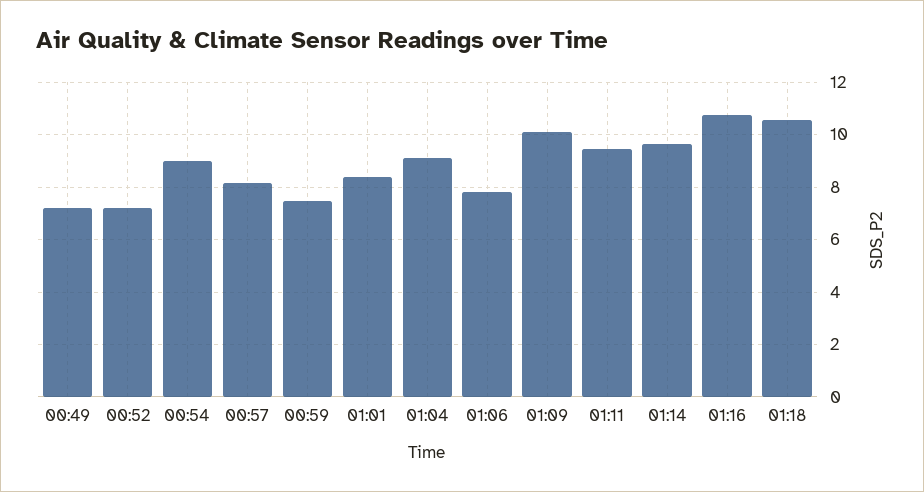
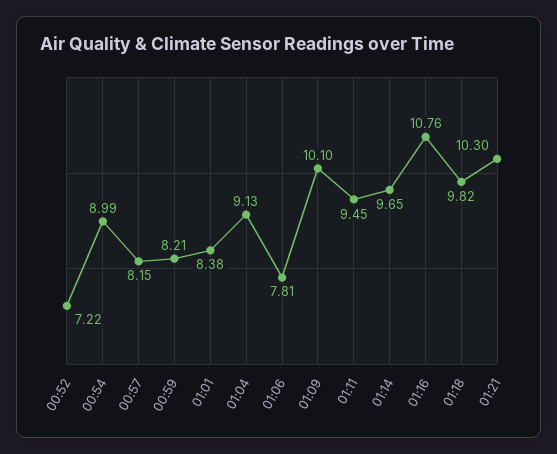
00:49: 7.25 -> none
00:59: 7.5 -> 8.21
01:18: 10.5 -> 9.82
01:21: none -> 10.3

